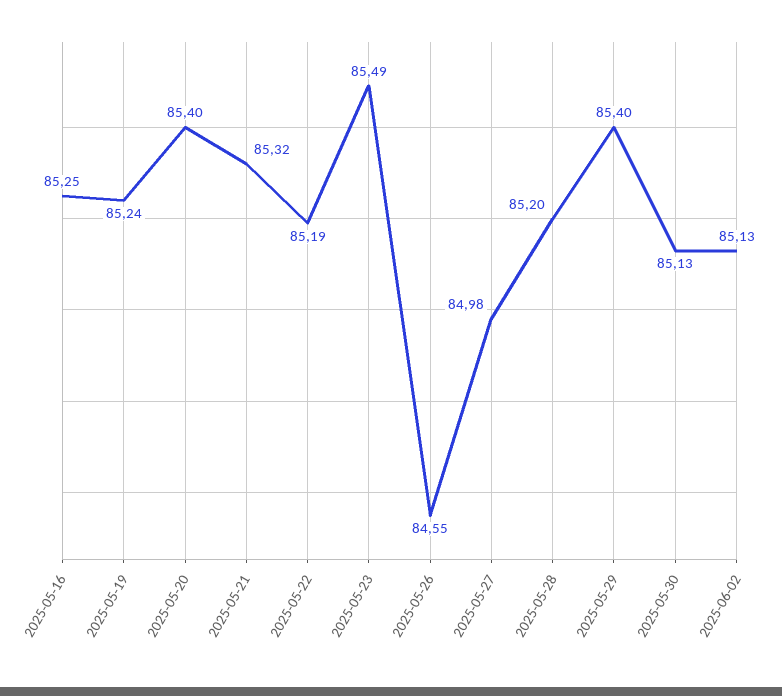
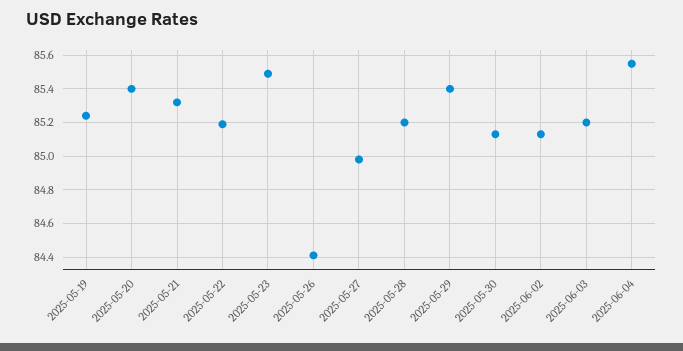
2025-05-16: 85.25 -> none
2025-05-26: 84.55 -> 84.4
2025-06-03: none -> 85.2
2025-06-04: none -> 85.55

